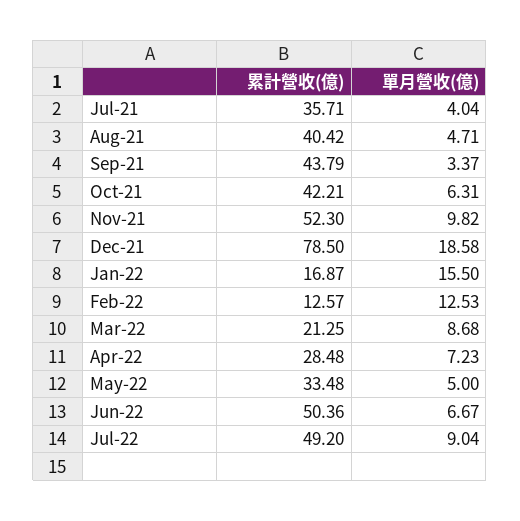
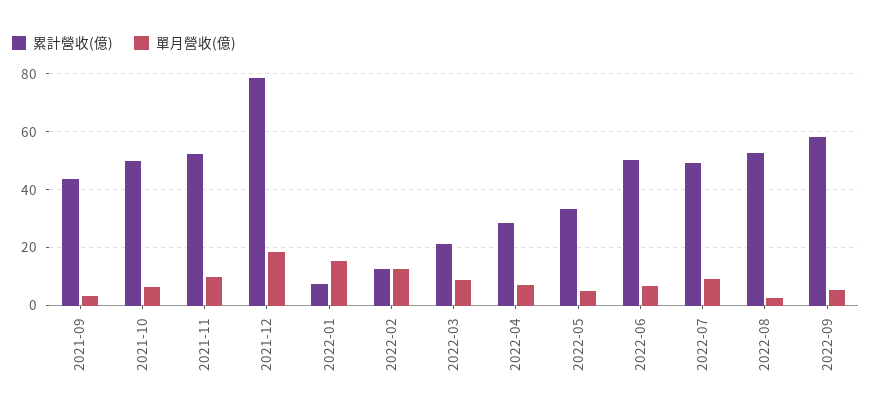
累計營收(億), Jul-21: 35.71 -> none
單月營收(億), Jul-21: 4.04 -> none
累計營收(億), Aug-21: 40.42 -> none
單月營收(億), Aug-21: 4.71 -> none
累計營收(億), Oct-21: 42.21 -> 50
累計營收(億), Jan-22: 16.87 -> 7.5
累計營收(億), 2022-08: none -> 52.5
單月營收(億), 2022-08: none -> 2.5
累計營收(億), 2022-09: none -> 57.5
單月營收(億), 2022-09: none -> 5

